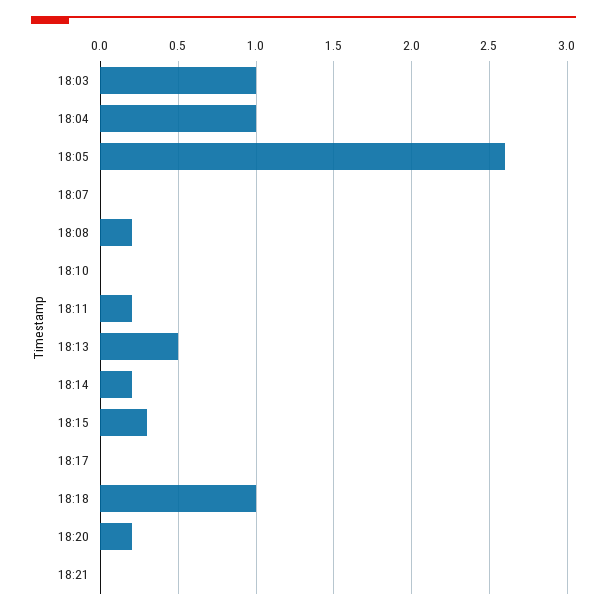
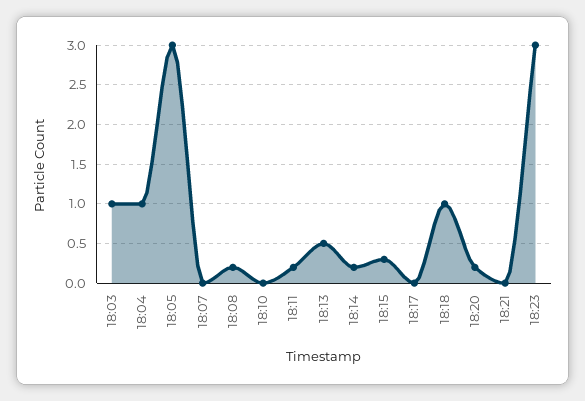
18:05: 2.6 -> 3
18:23: none -> 3

